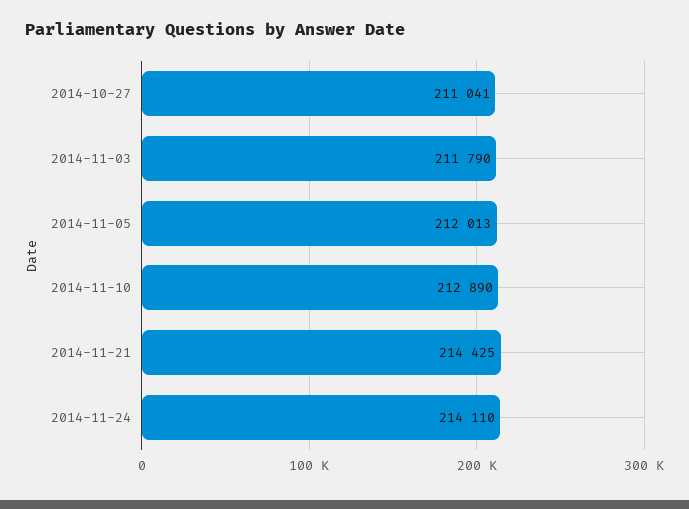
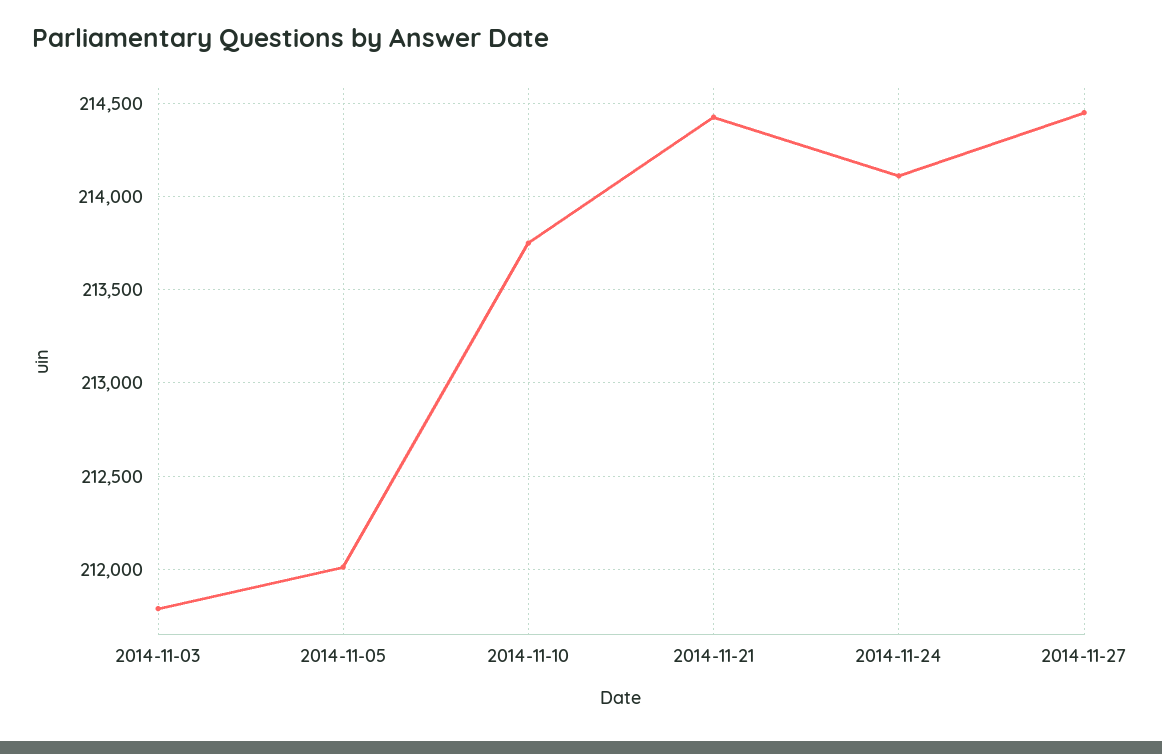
2014-10-27: 211041 -> none
2014-11-10: 212890 -> 213750
2014-11-27: none -> 214450

